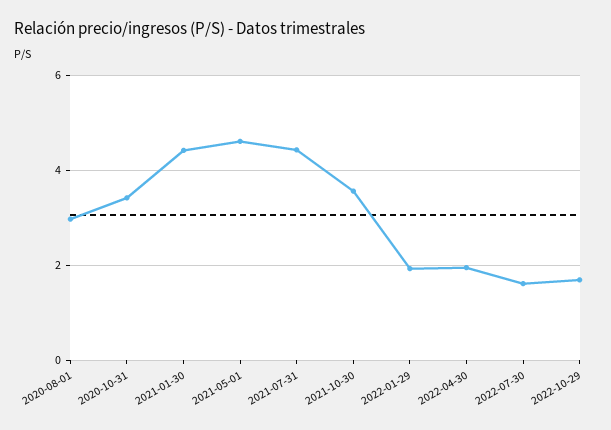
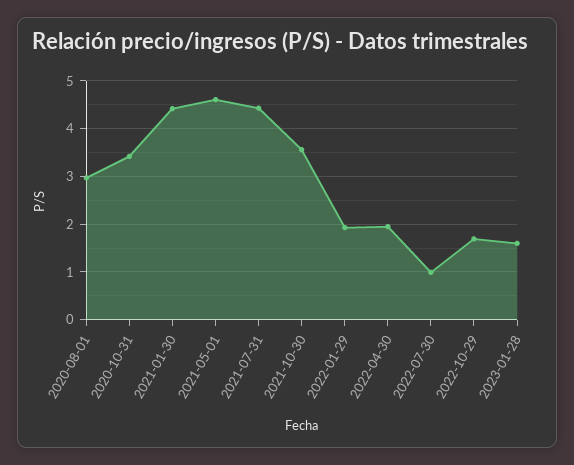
2022-07-30: 1.6 -> 1
2023-01-28: none -> 1.6

